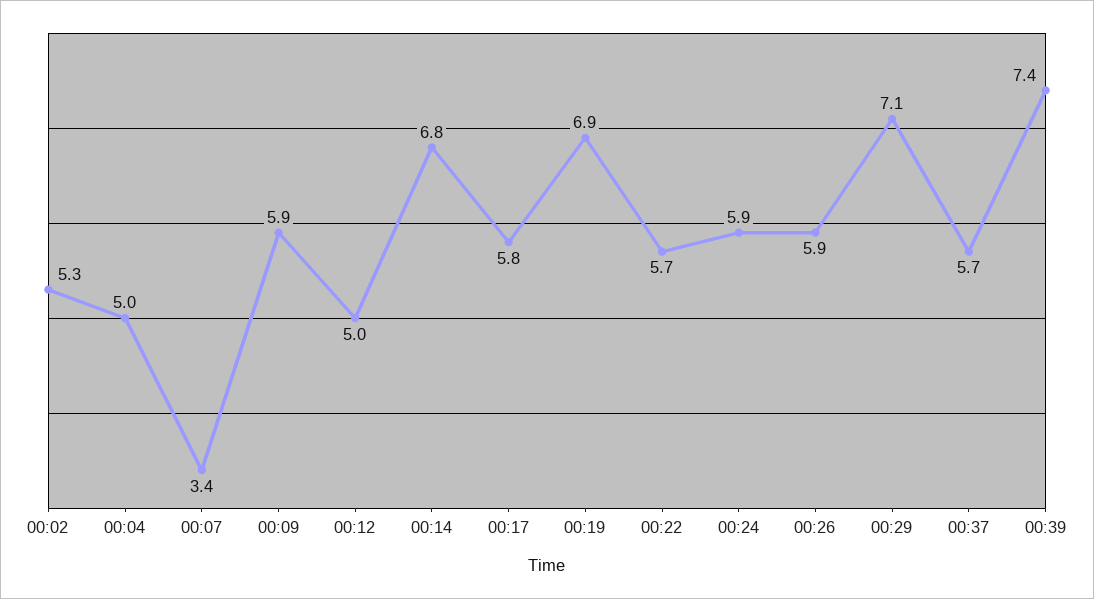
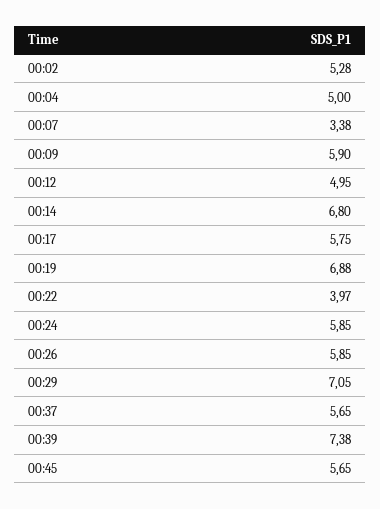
00:22: 5.7 -> 3.97
00:45: none -> 5.65

